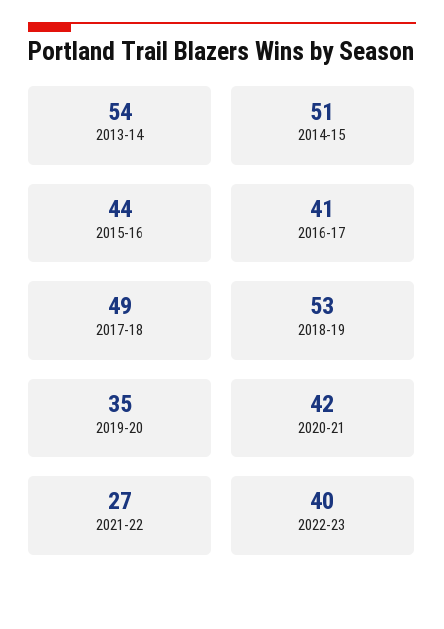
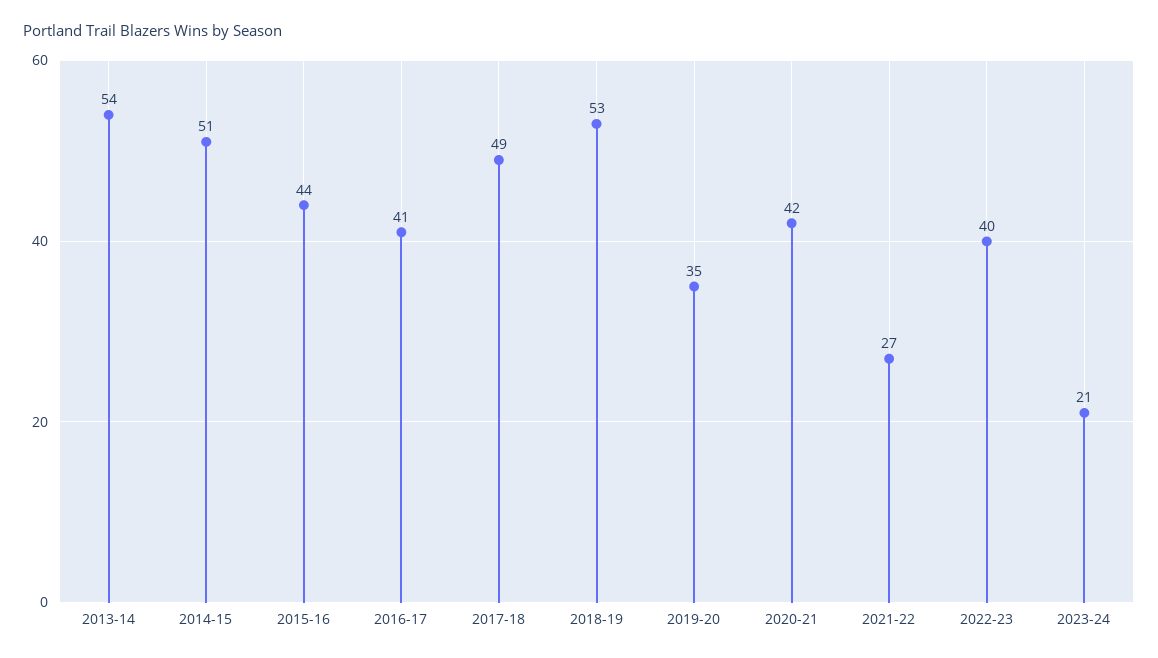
2023-24: none -> 21

